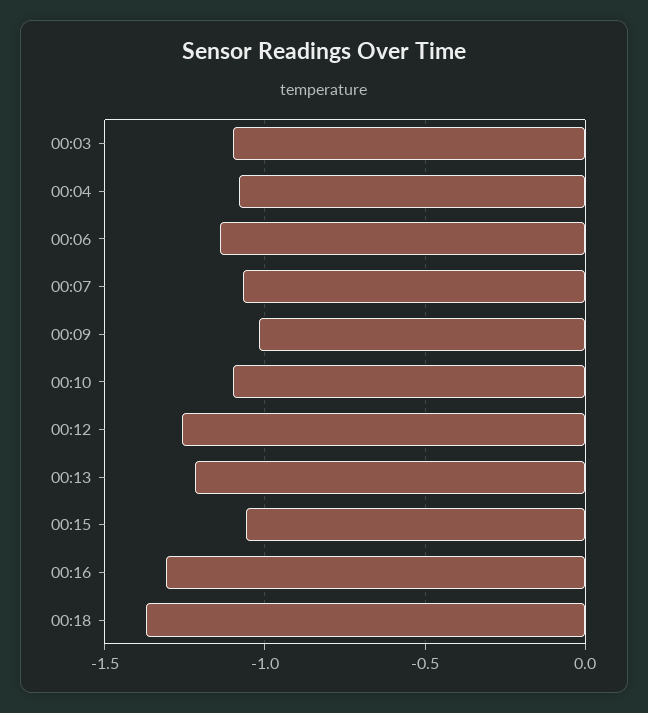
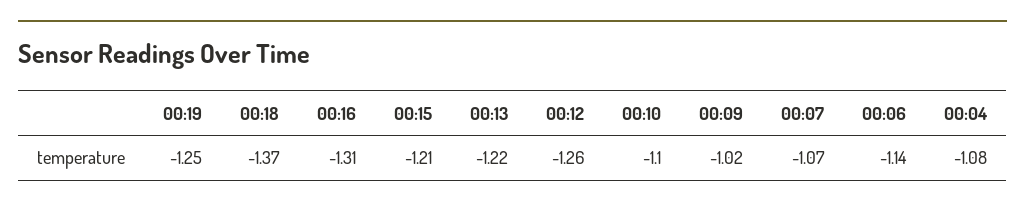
00:03: -1.1 -> none
00:15: -1.05 -> -1.21
00:19: none -> -1.25

